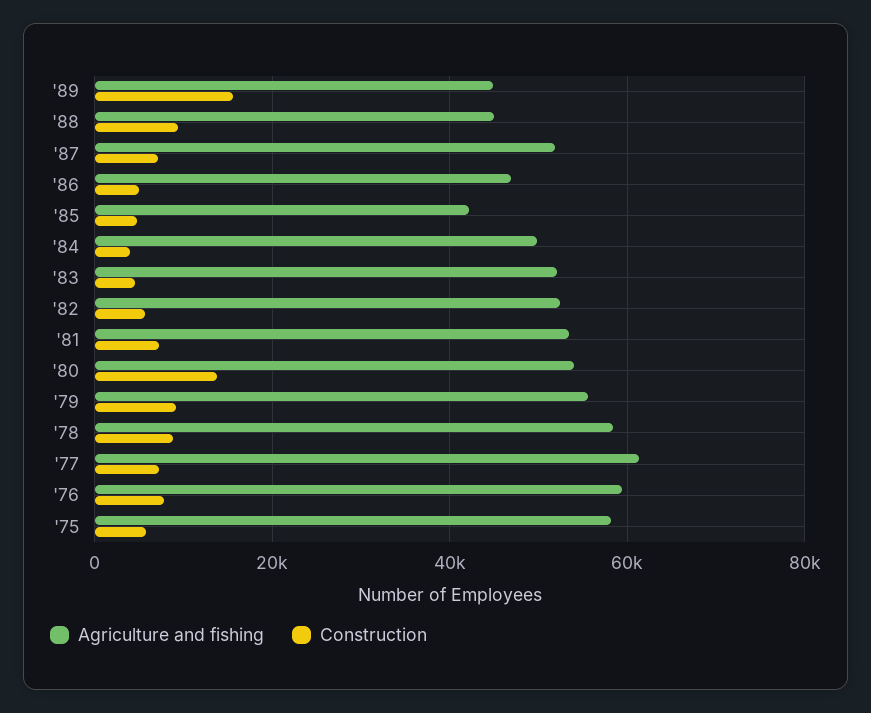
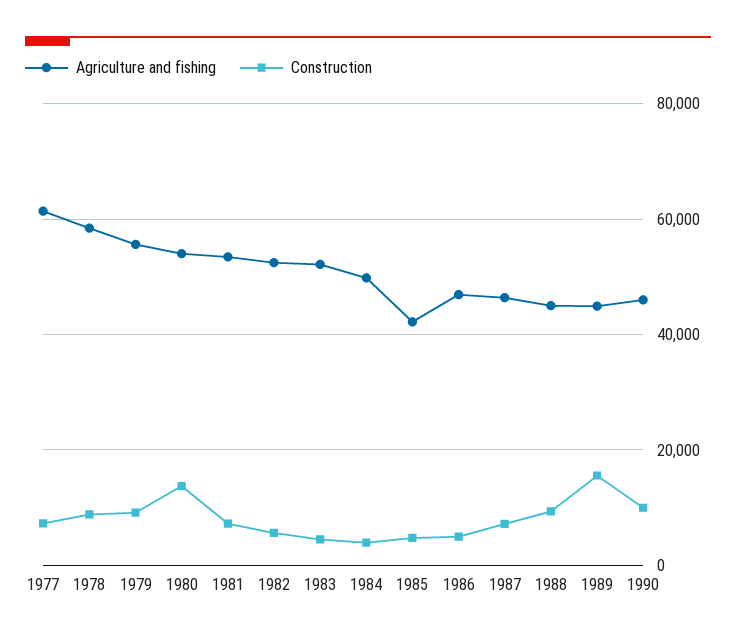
Agriculture and fishing, '87: 52000 -> 46000
Agriculture and fishing, '76: 60000 -> none
Construction, '76: 8000 -> none
Agriculture and fishing, '75: 58000 -> none
Construction, '75: 6000 -> none
Agriculture and fishing, 1990: none -> 46000
Construction, 1990: none -> 10000

